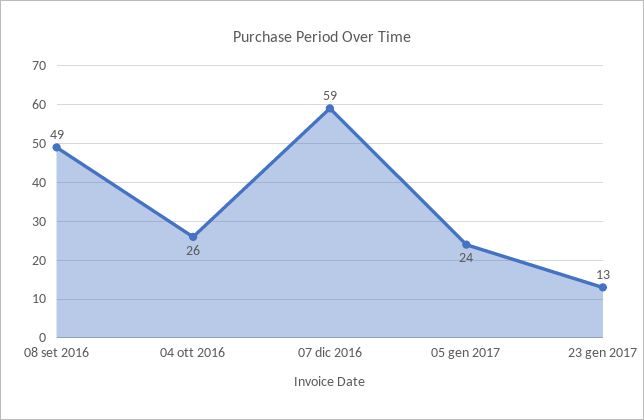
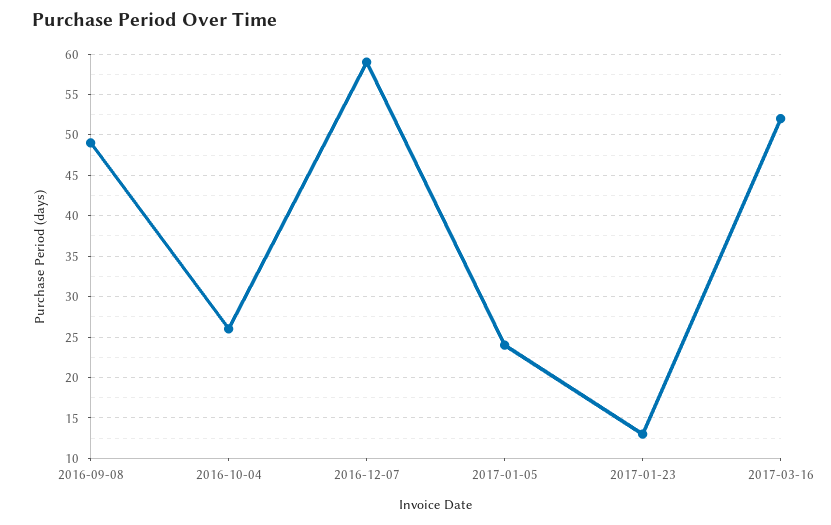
2017-03-16: none -> 52

